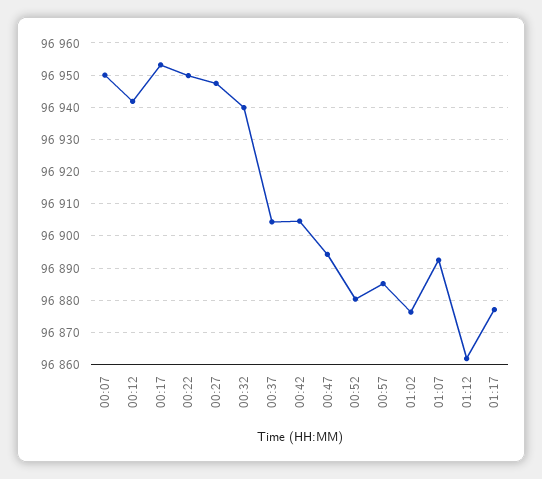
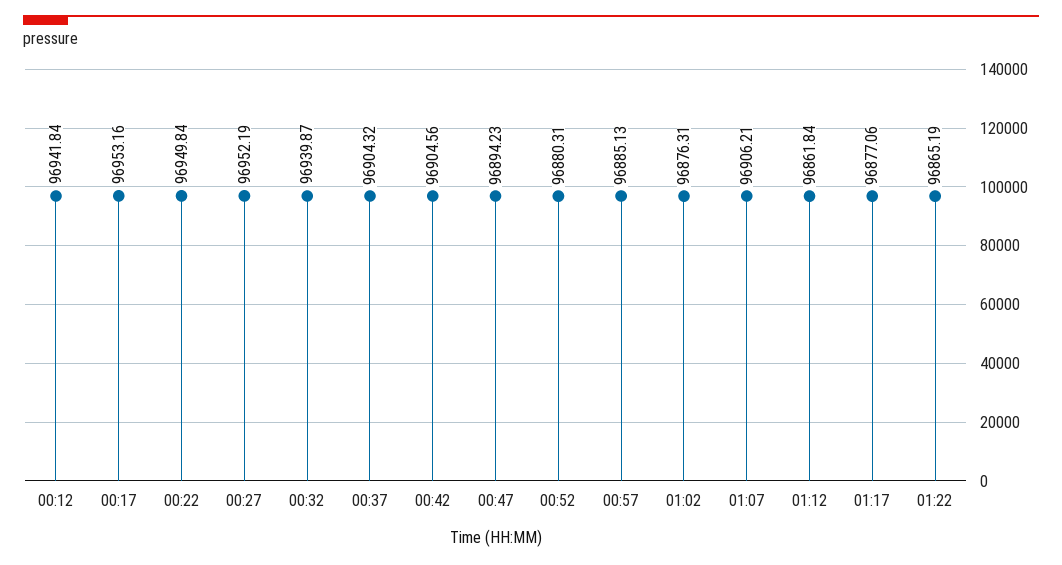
00:07: 96950 -> none
00:27: 96948 -> 96952.19
01:07: 96892 -> 96906.21
01:22: none -> 96865.19

